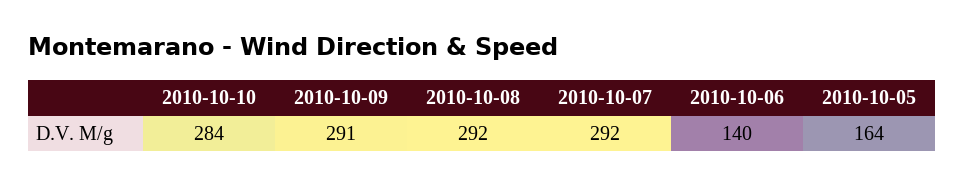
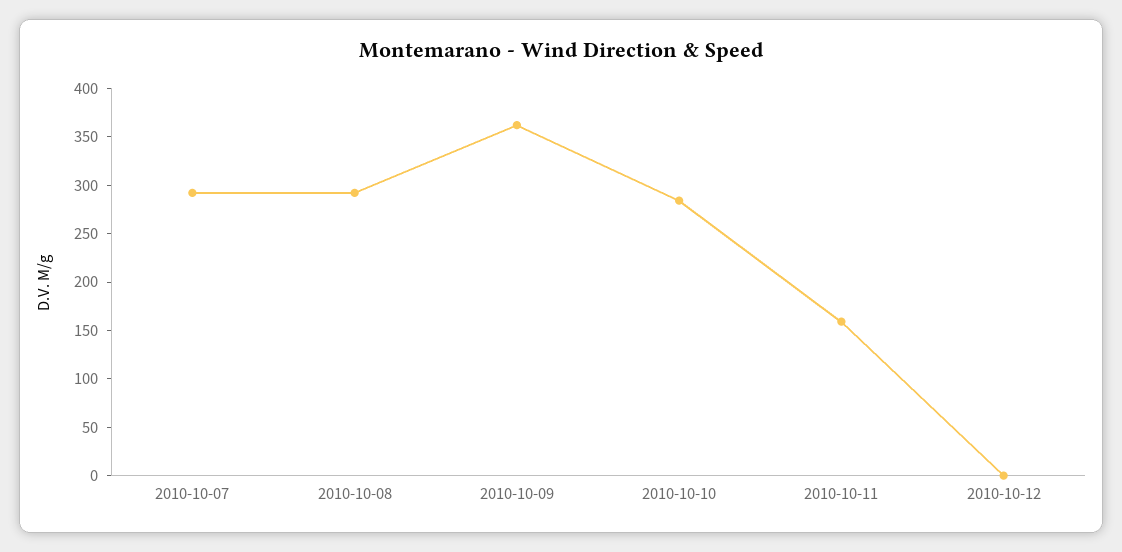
2010-10-09: 291 -> 360
2010-10-06: 140 -> none
2010-10-05: 164 -> none
2010-10-11: none -> 160
2010-10-12: none -> 0

